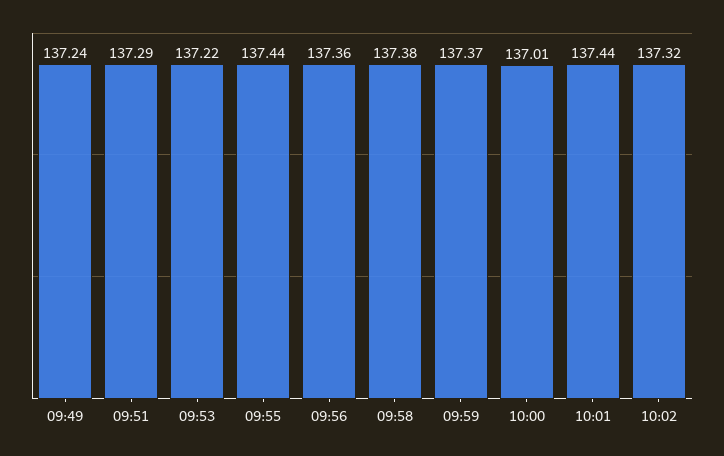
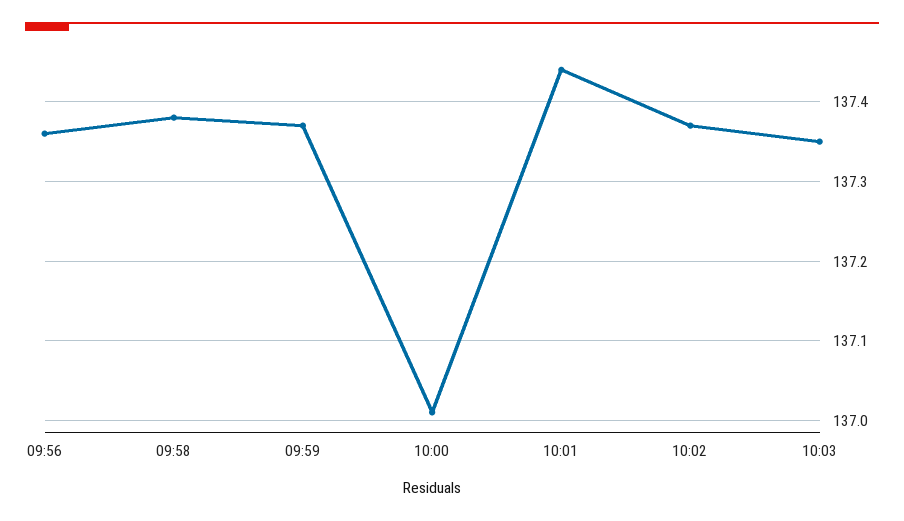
09:49: 137.24 -> none
09:51: 137.29 -> none
09:53: 137.22 -> none
09:55: 137.44 -> none
10:02: 137.32 -> 137.37
10:03: none -> 137.35

